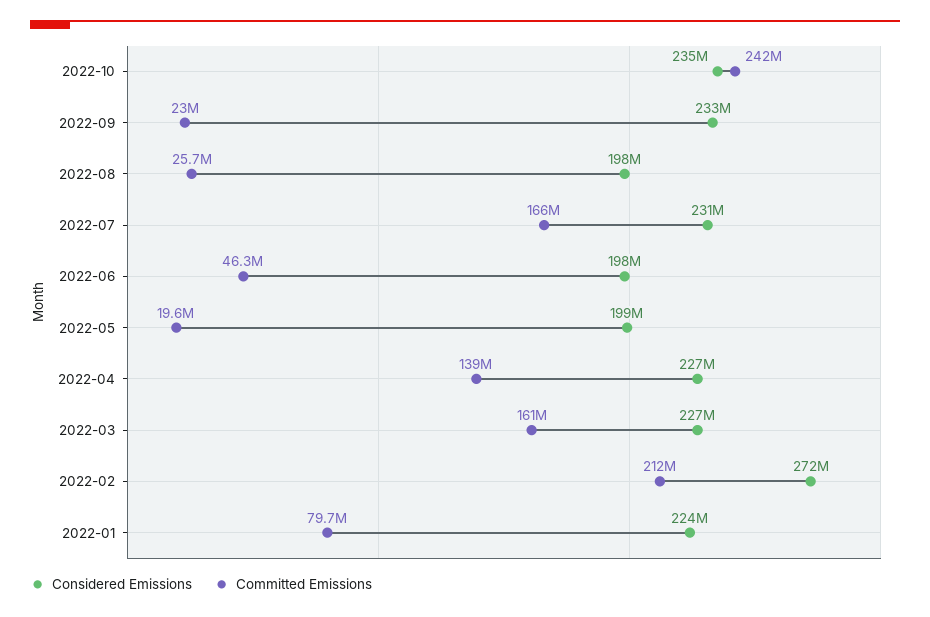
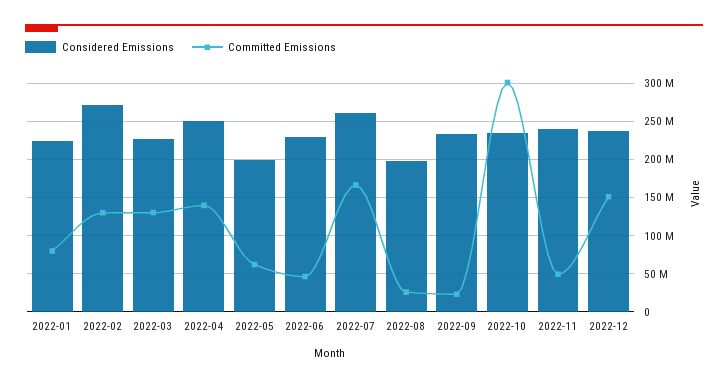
Committed Emissions, 2022-10: 242000000 -> 300000000
Considered Emissions, 2022-07: 231000000 -> 260000000
Considered Emissions, 2022-06: 198000000 -> 230000000
Committed Emissions, 2022-05: 19600000 -> 60000000
Considered Emissions, 2022-04: 227000000 -> 250000000
Committed Emissions, 2022-03: 161000000 -> 130000000
Committed Emissions, 2022-02: 212000000 -> 130000000
Considered Emissions, 2022-11: none -> 240000000
Committed Emissions, 2022-11: none -> 50000000
Considered Emissions, 2022-12: none -> 240000000
Committed Emissions, 2022-12: none -> 150000000

